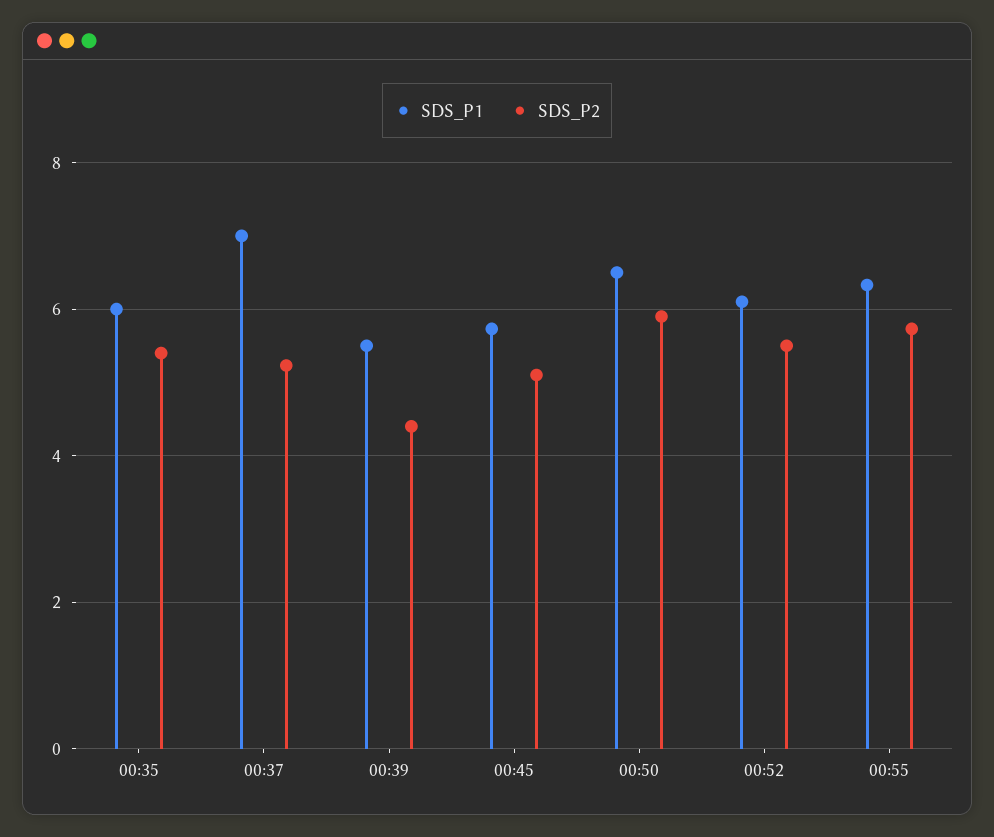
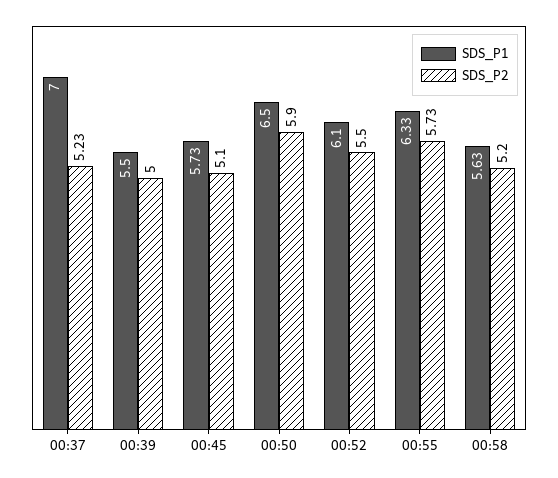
SDS_P1, 00:35: 6 -> none
SDS_P2, 00:35: 5.4 -> none
SDS_P2, 00:39: 4.4 -> 5
SDS_P1, 00:58: none -> 5.63
SDS_P2, 00:58: none -> 5.2

